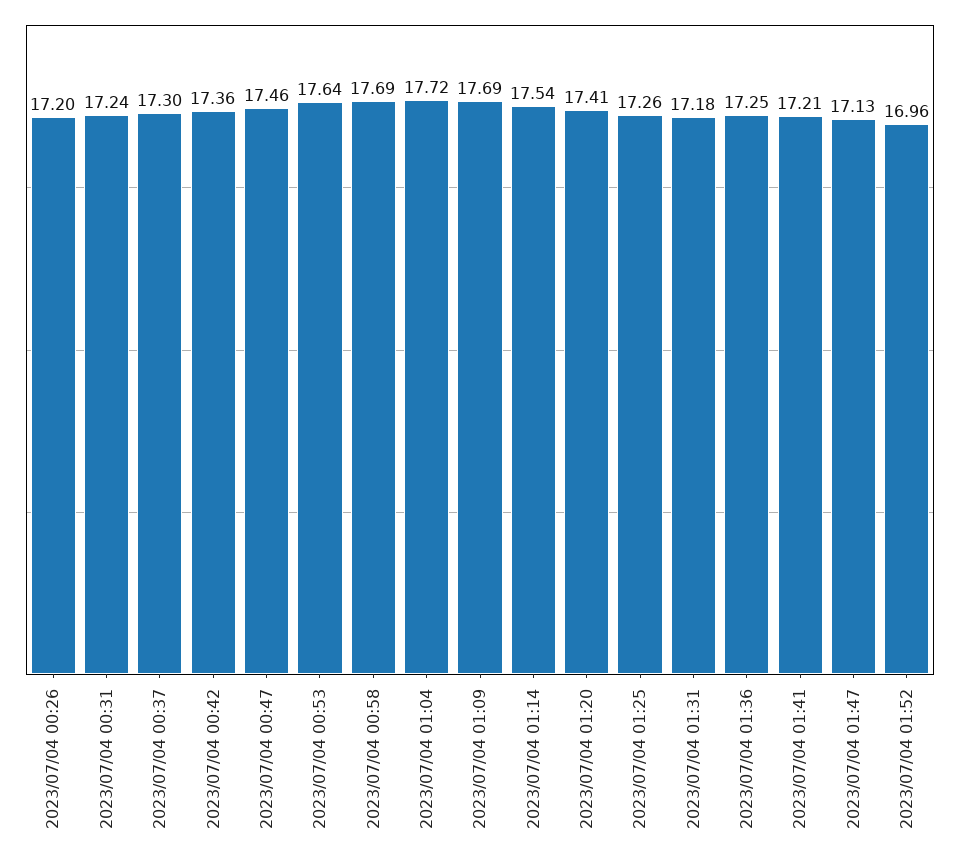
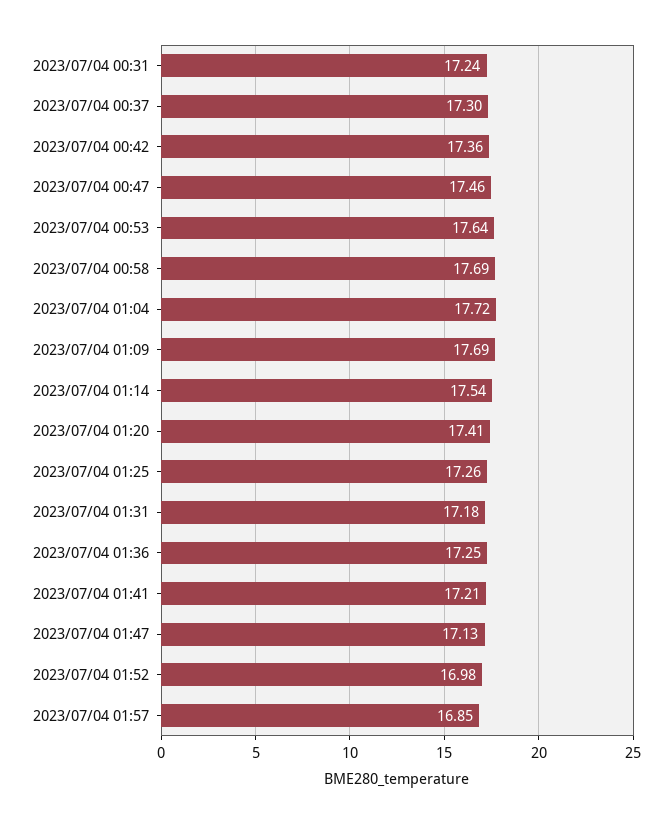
2023/07/04 00:26: 17.2 -> none
2023/07/04 01:52: 16.96 -> 16.98
2023/07/04 01:57: none -> 16.85

